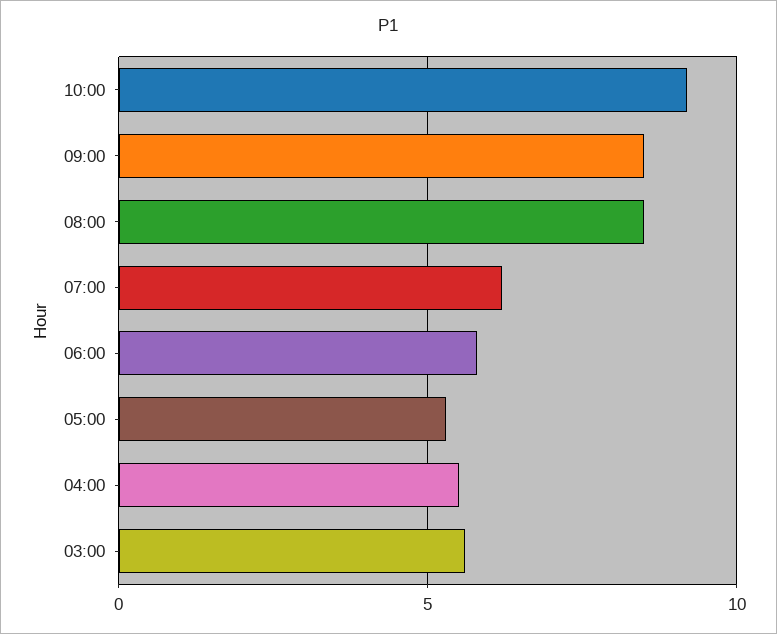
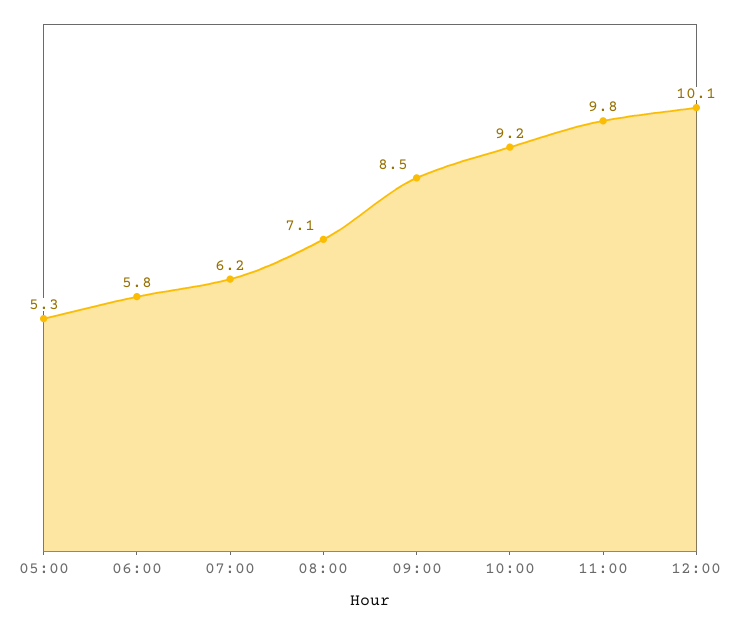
08:00: 8.5 -> 7.1
04:00: 5.5 -> none
03:00: 5.5 -> none
11:00: none -> 9.8
12:00: none -> 10.1

